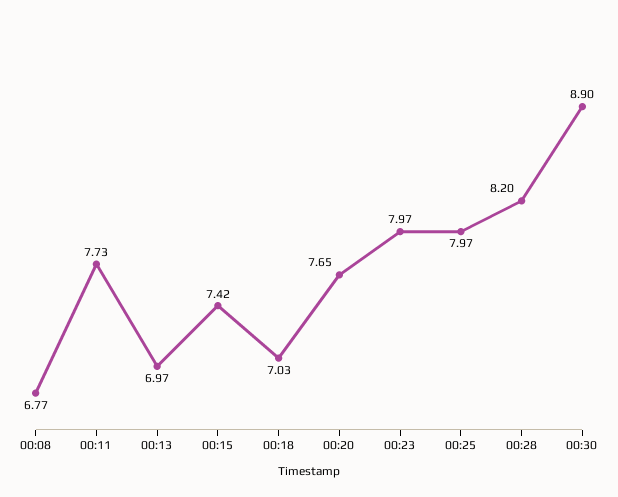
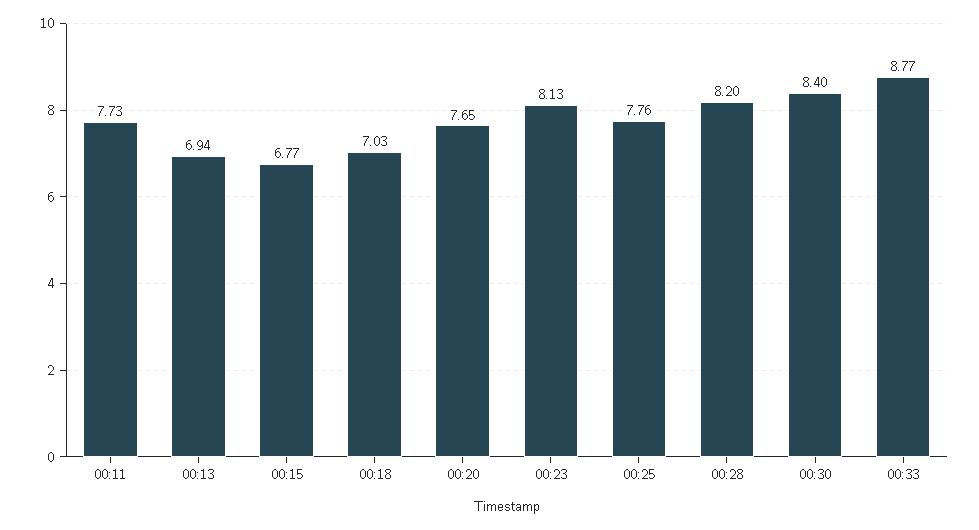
00:08: 6.77 -> none
00:13: 6.97 -> 6.94
00:15: 7.42 -> 6.77
00:23: 7.97 -> 8.13
00:25: 7.97 -> 7.76
00:30: 8.9 -> 8.4
00:33: none -> 8.77

